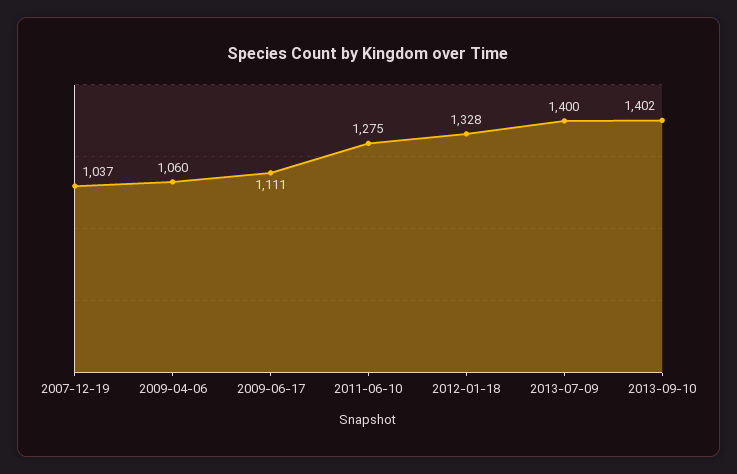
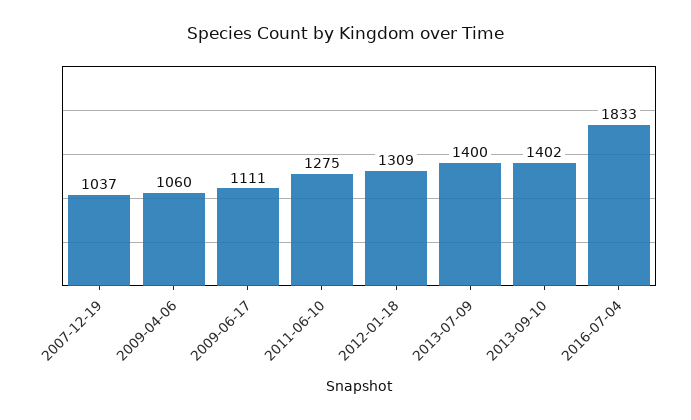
2012-01-18: 1328 -> 1309
2016-07-04: none -> 1833

